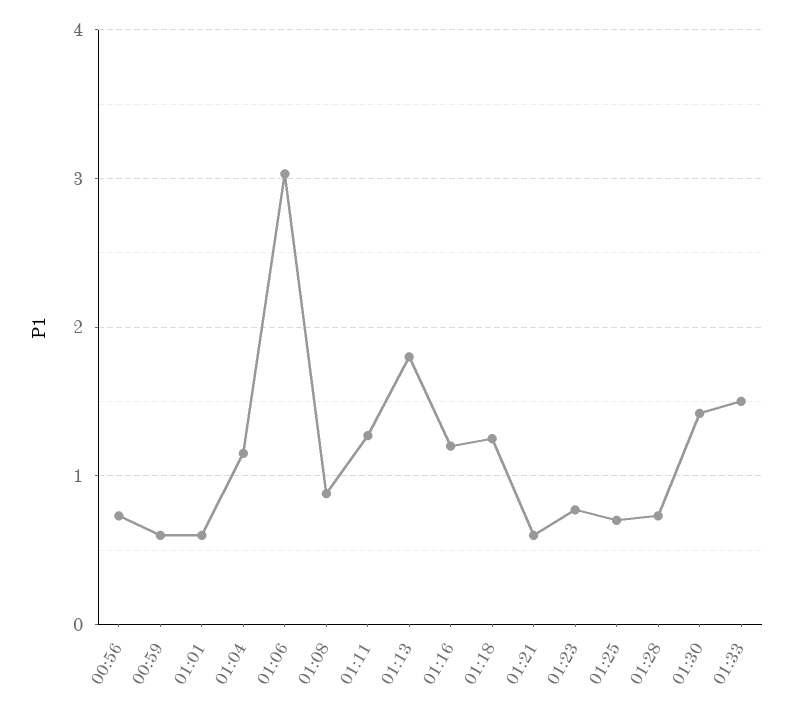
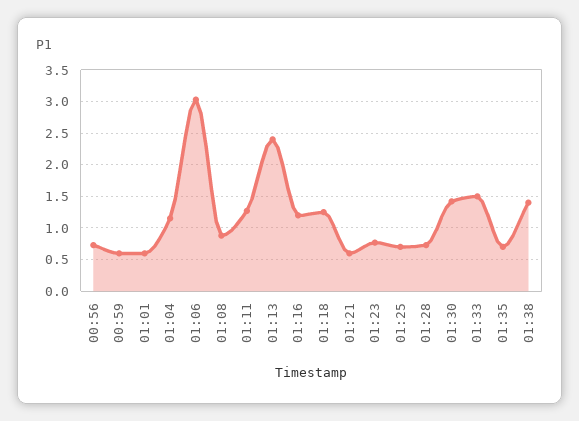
01:13: 1.8 -> 2.4
01:35: none -> 0.7
01:38: none -> 1.4

